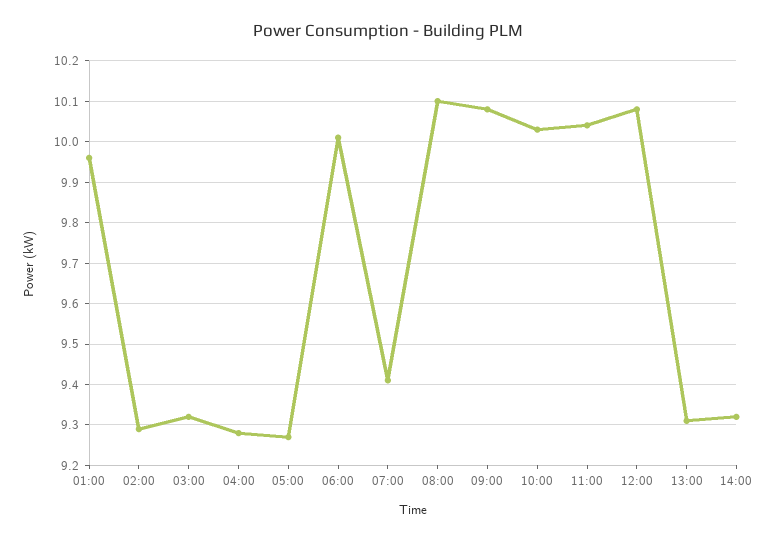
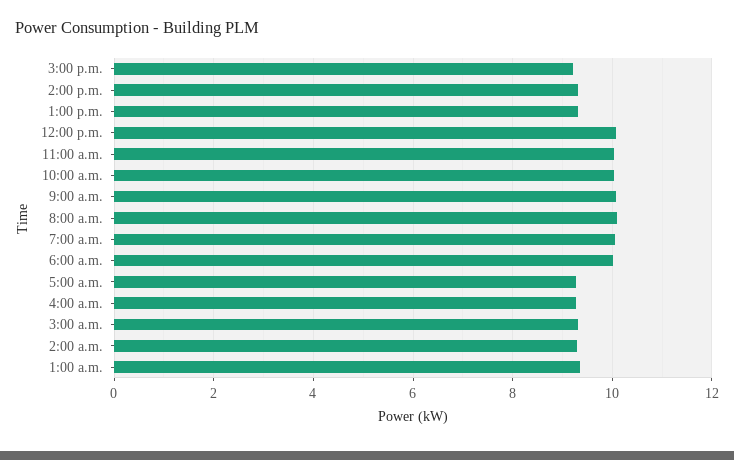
01:00: 9.95 -> 9.4
07:00: 9.4 -> 10
3:00 p.m.: none -> 9.2

